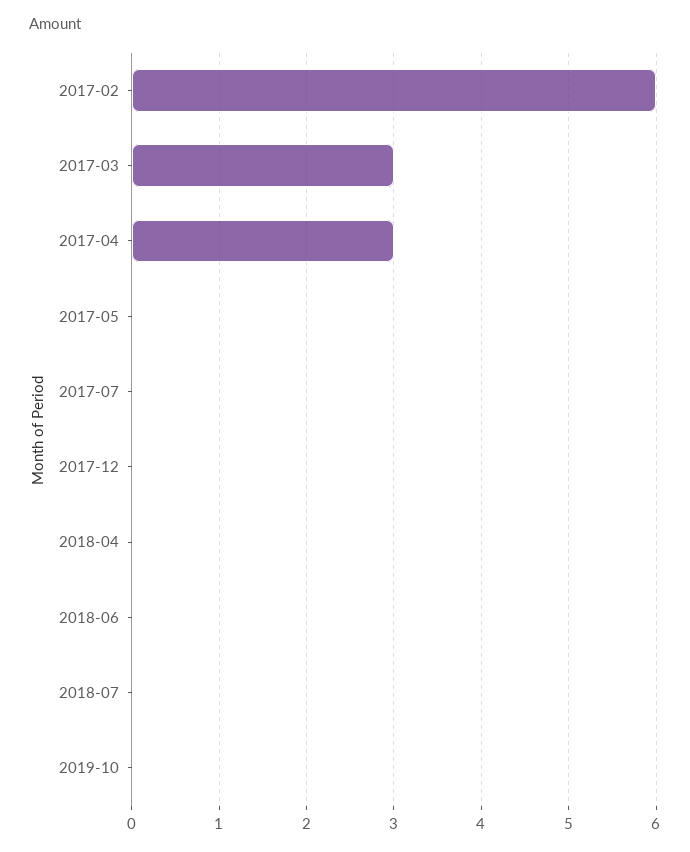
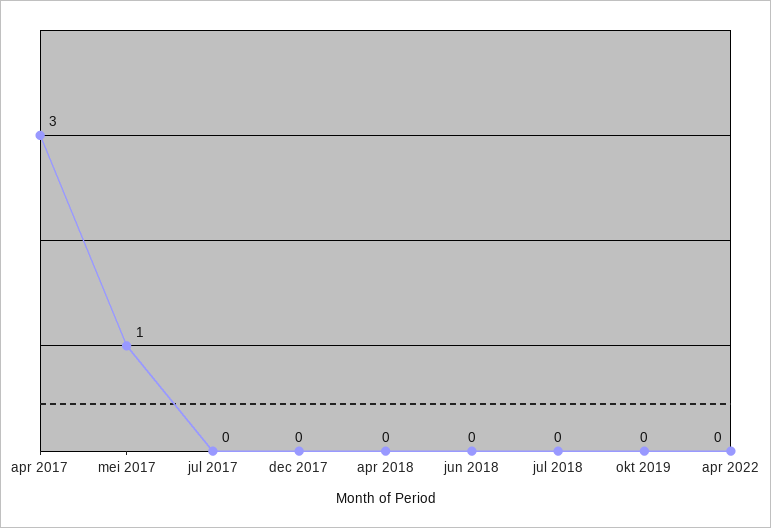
2017-02: 6 -> none
2017-03: 3 -> none
2017-05: 0 -> 1
apr 2022: none -> 0

